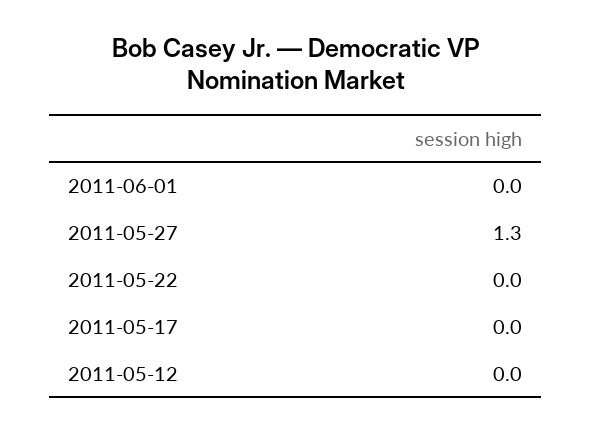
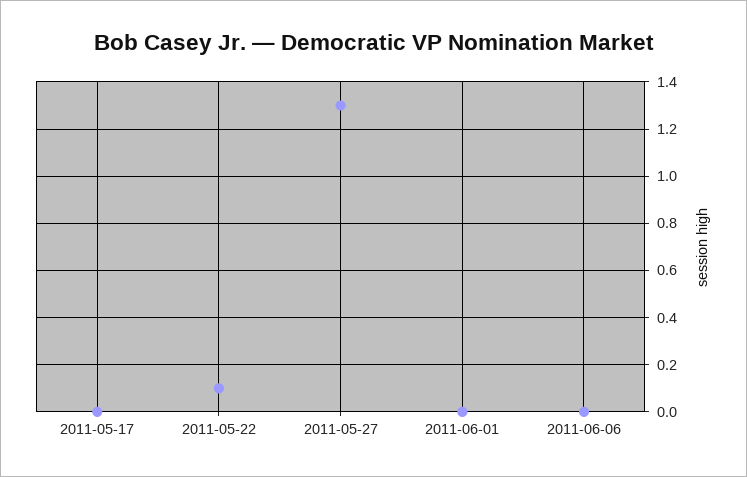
2011-05-22: 0 -> 0.1
2011-05-12: 0 -> none
2011-06-06: none -> 0

